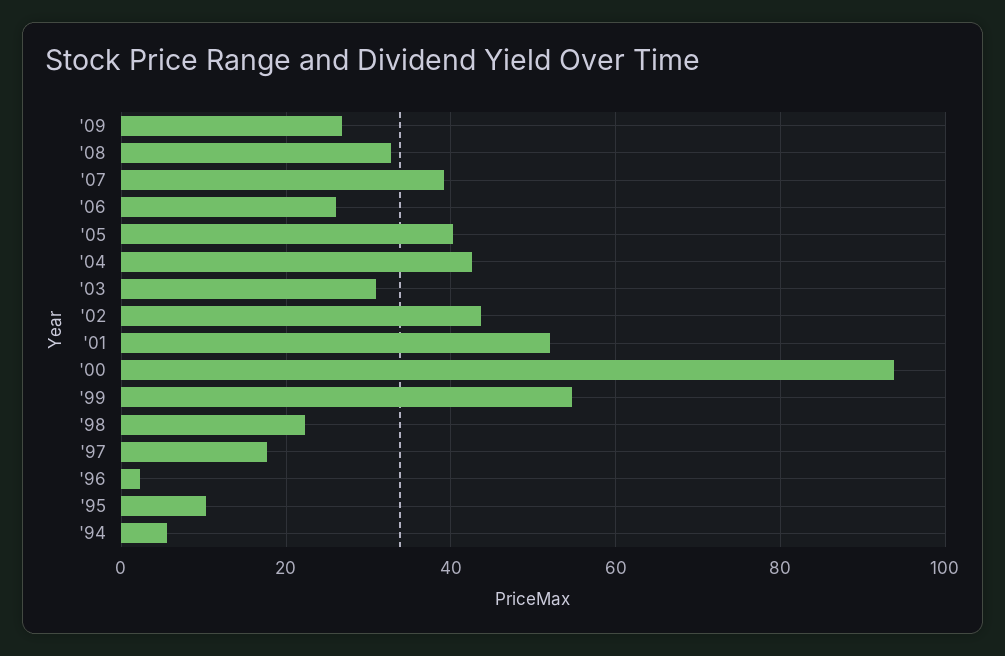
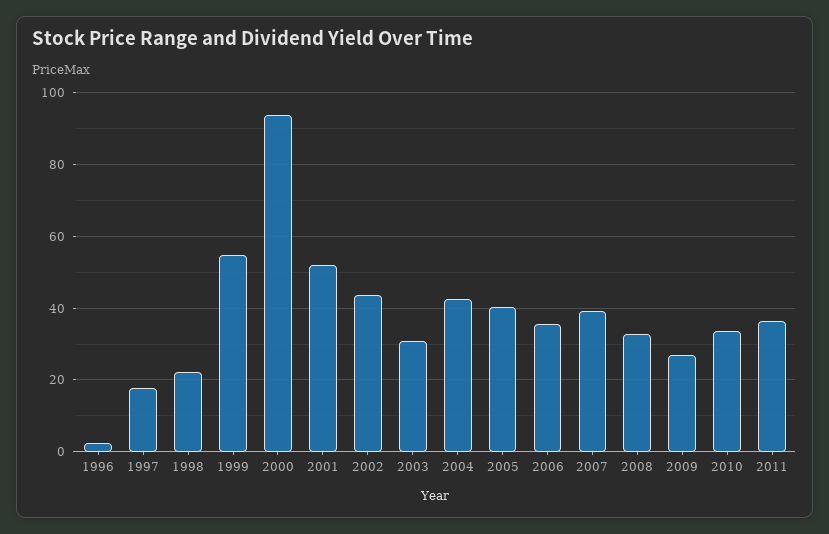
'06: 26 -> 36
'95: 10 -> none
'94: 6 -> none
2010: none -> 34
2011: none -> 36

